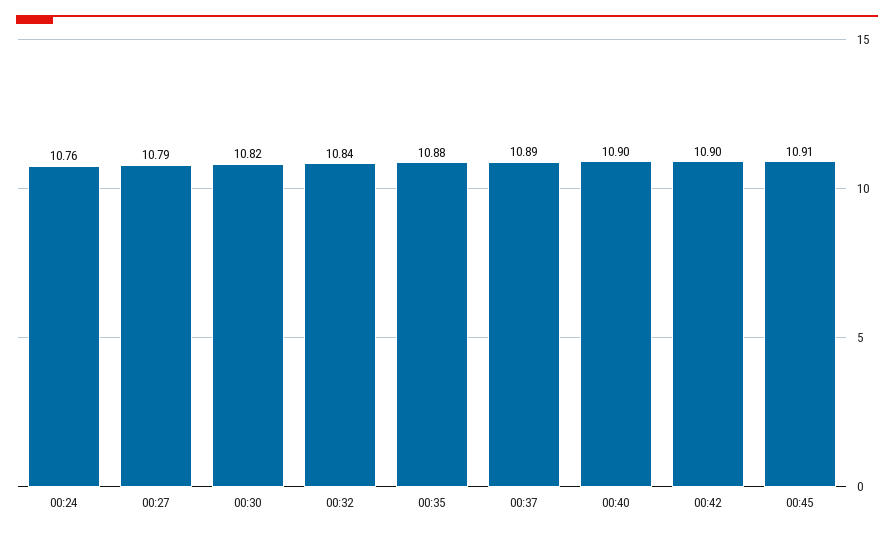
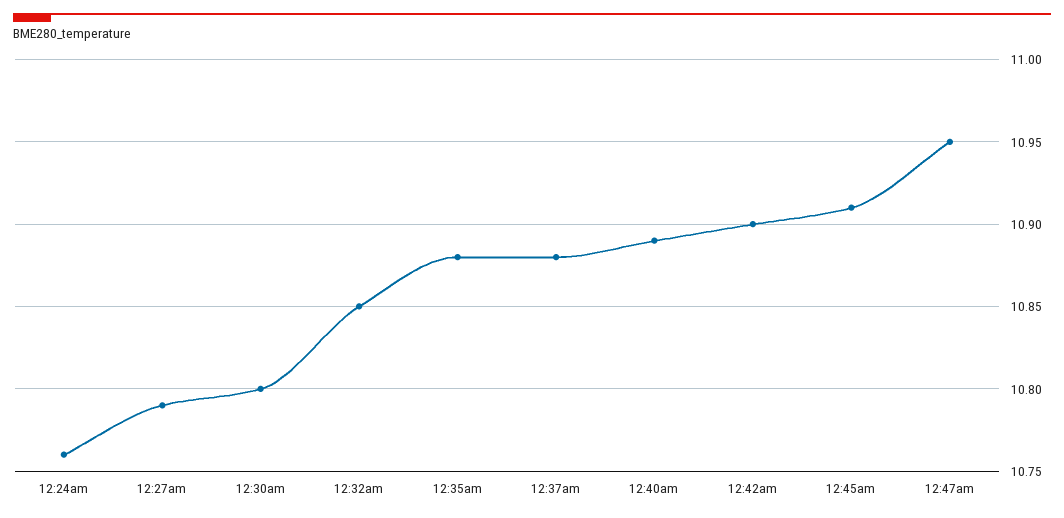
00:30: 10.82 -> 10.8
00:32: 10.84 -> 10.85
00:37: 10.89 -> 10.88
00:40: 10.9 -> 10.89
12:47am: none -> 10.95

